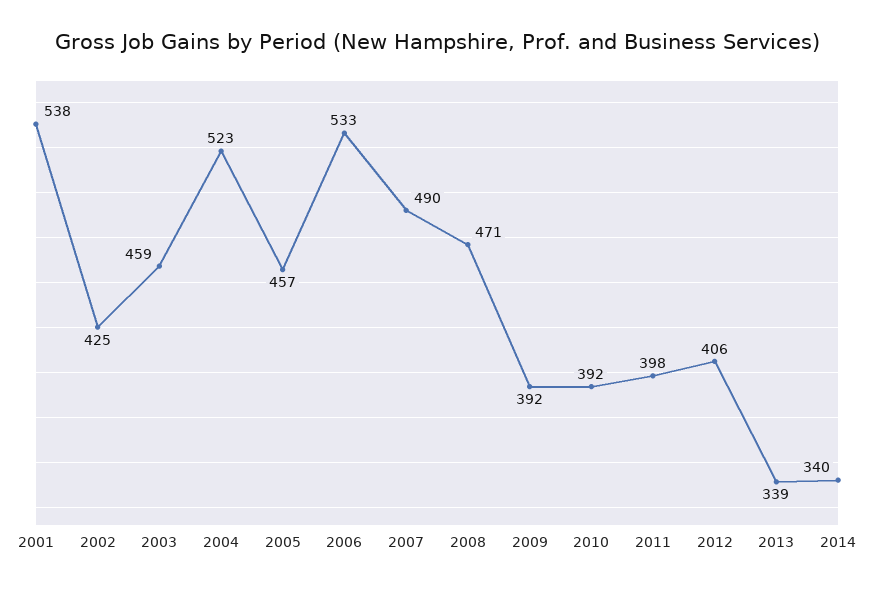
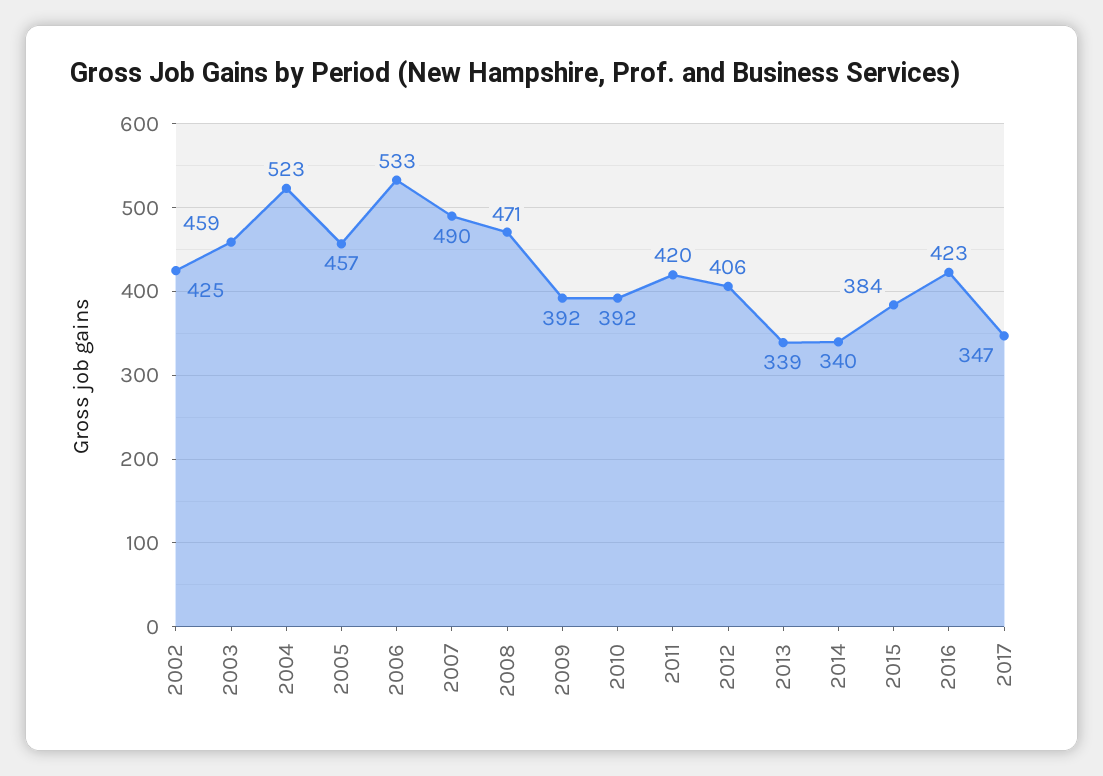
2001: 538 -> none
2011: 398 -> 420
2015: none -> 384
2016: none -> 423
2017: none -> 347

